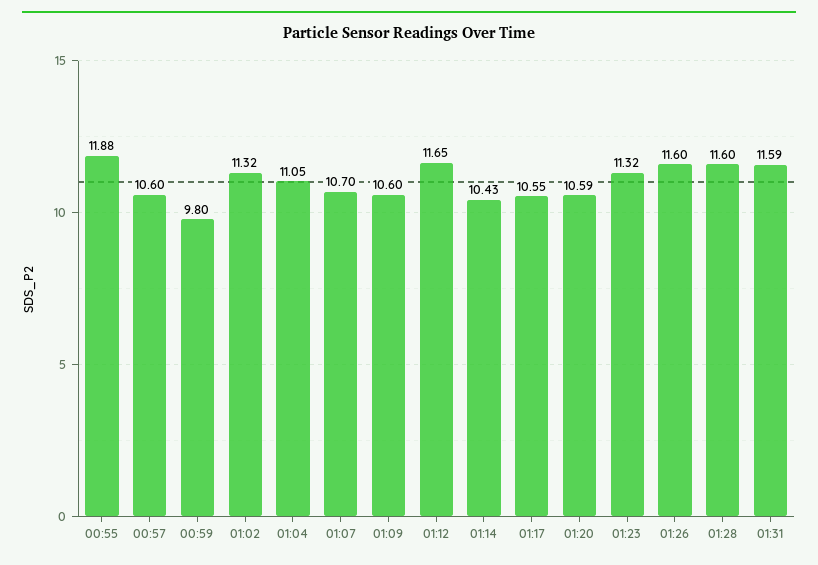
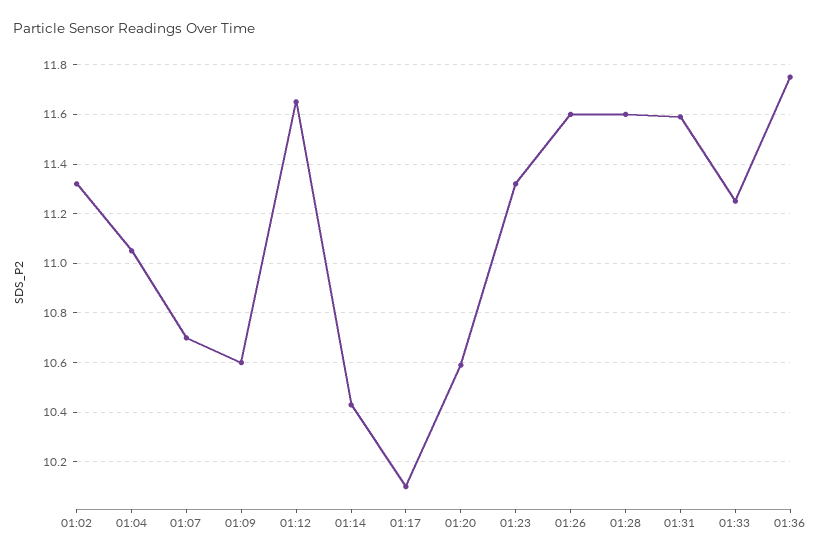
00:55: 11.88 -> none
00:57: 10.6 -> none
00:59: 9.8 -> none
01:17: 10.55 -> 10.1
01:33: none -> 11.25
01:36: none -> 11.75

